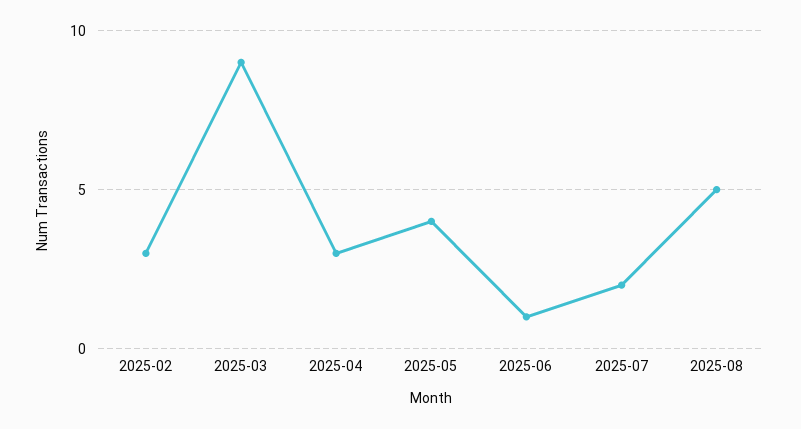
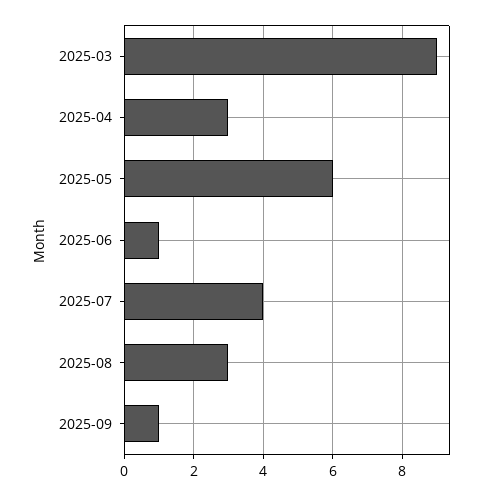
2025-02: 3 -> none
2025-05: 4 -> 6
2025-07: 2 -> 4
2025-08: 5 -> 3
2025-09: none -> 1

